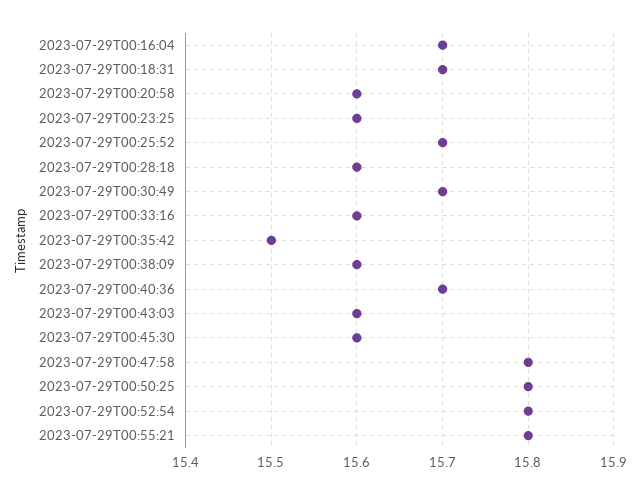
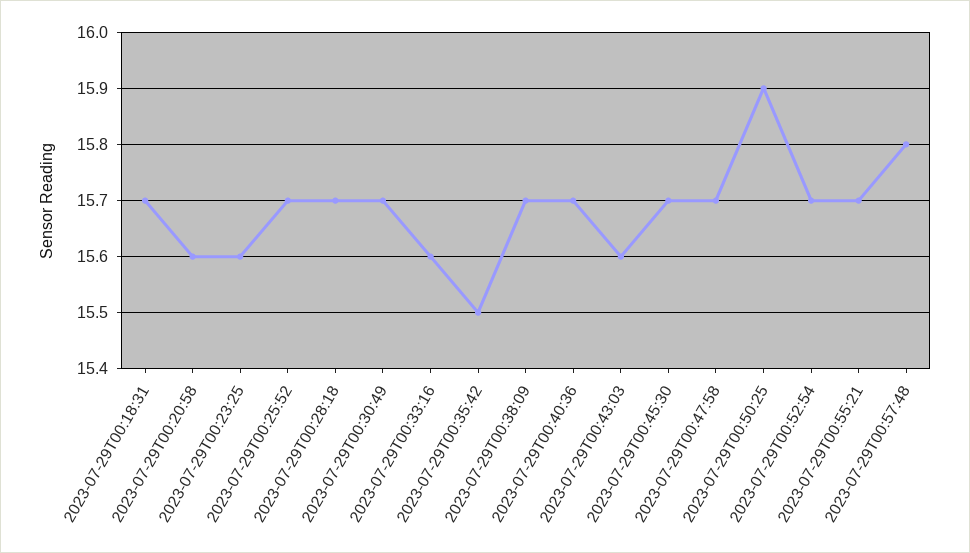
2023-07-29T00:16:04: 15.7 -> none
2023-07-29T00:28:18: 15.6 -> 15.7
2023-07-29T00:38:09: 15.6 -> 15.7
2023-07-29T00:45:30: 15.6 -> 15.7
2023-07-29T00:47:58: 15.8 -> 15.7
2023-07-29T00:50:25: 15.8 -> 15.9
2023-07-29T00:52:54: 15.8 -> 15.7
2023-07-29T00:55:21: 15.8 -> 15.7
2023-07-29T00:57:48: none -> 15.8

